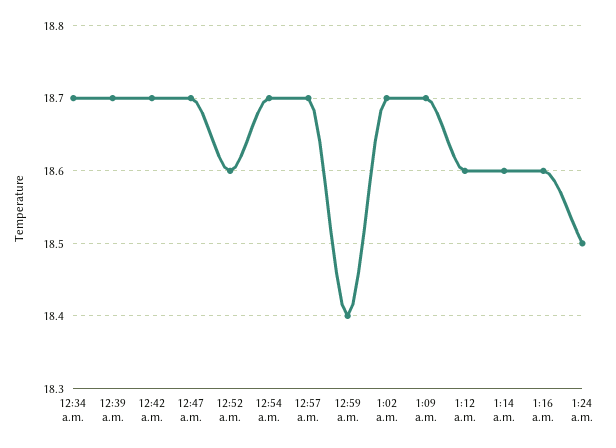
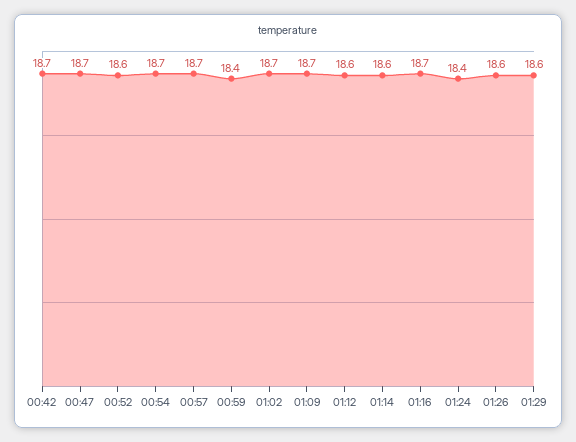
12:34 a.m.: 18.7 -> none
12:39 a.m.: 18.7 -> none
1:16 a.m.: 18.6 -> 18.7
1:24 a.m.: 18.5 -> 18.4
01:26: none -> 18.6
01:29: none -> 18.6

